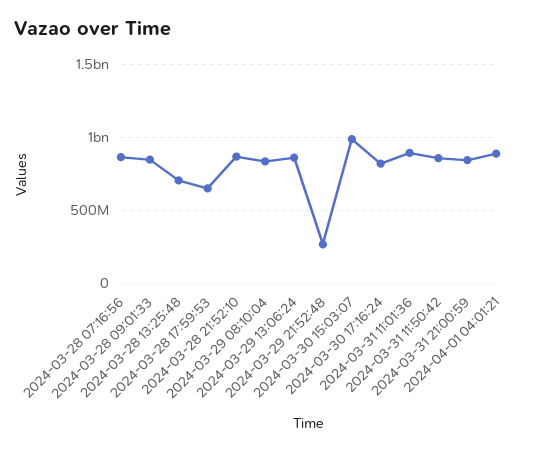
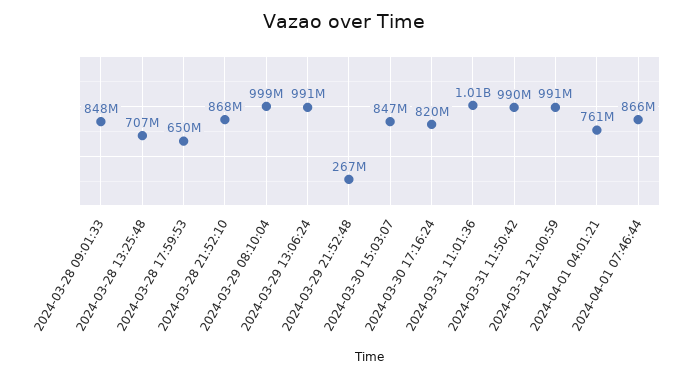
2024-03-28 07:16:56: 850000000 -> none
2024-03-29 08:10:04: 850000000 -> 999000000
2024-03-29 13:06:24: 850000000 -> 991000000
2024-03-30 15:03:07: 1000000000 -> 847000000
2024-03-31 11:01:36: 900000000 -> 1010000000
2024-03-31 11:50:42: 850000000 -> 990000000
2024-03-31 21:00:59: 850000000 -> 991000000
2024-04-01 04:01:21: 900000000 -> 761000000
2024-04-01 07:46:44: none -> 866000000

